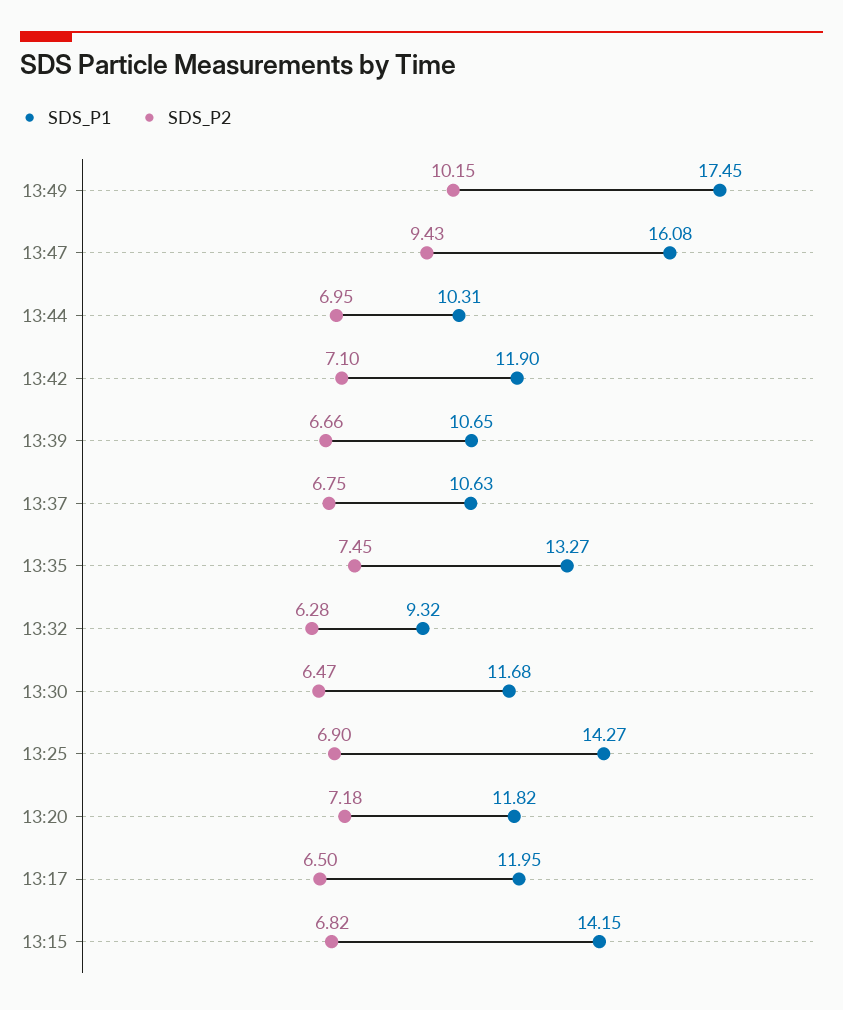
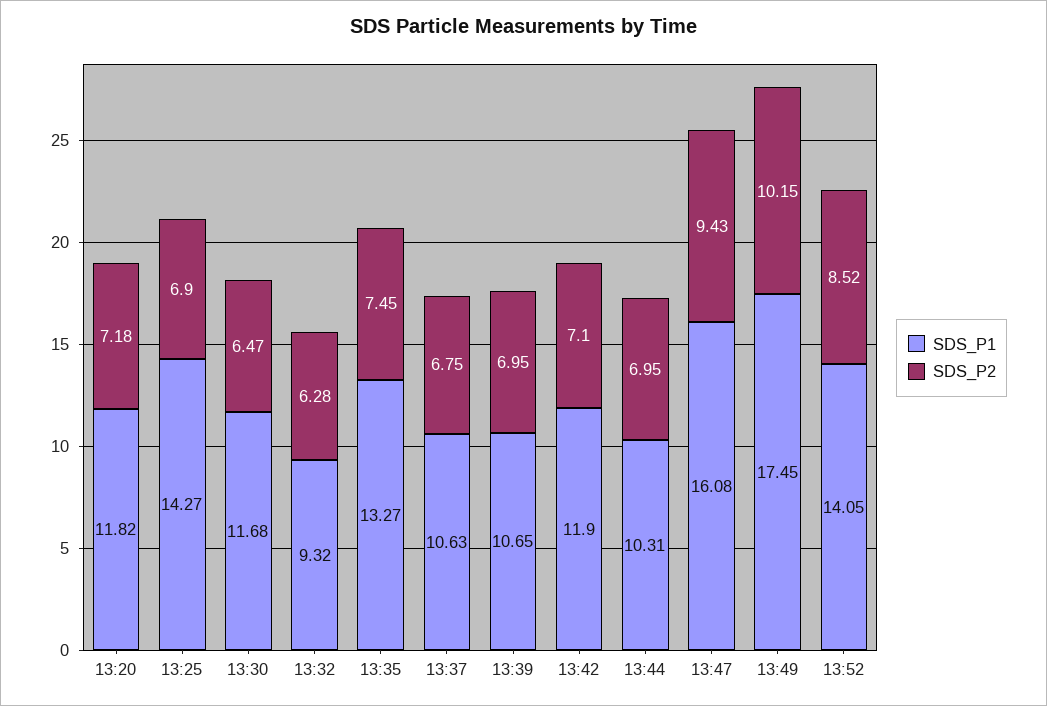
SDS_P2, 13:39: 6.66 -> 6.95
SDS_P1, 13:17: 11.95 -> none
SDS_P2, 13:17: 6.5 -> none
SDS_P1, 13:15: 14.15 -> none
SDS_P2, 13:15: 6.82 -> none
SDS_P1, 13:52: none -> 14.05
SDS_P2, 13:52: none -> 8.52

